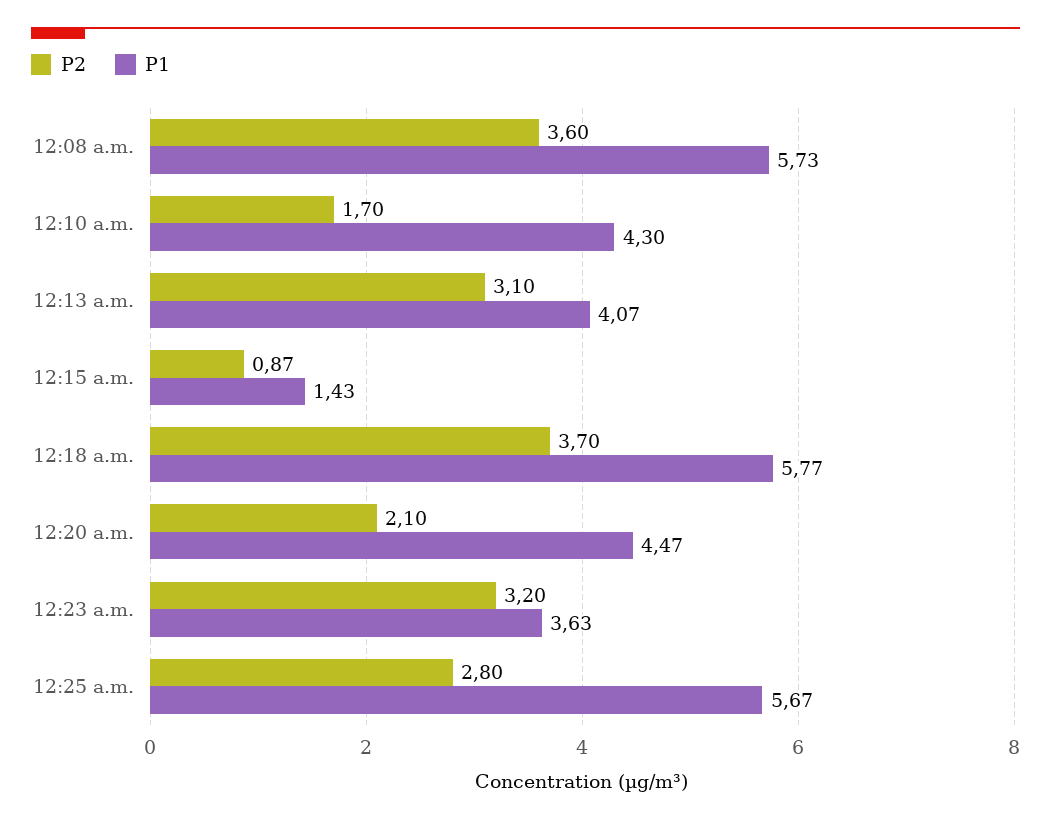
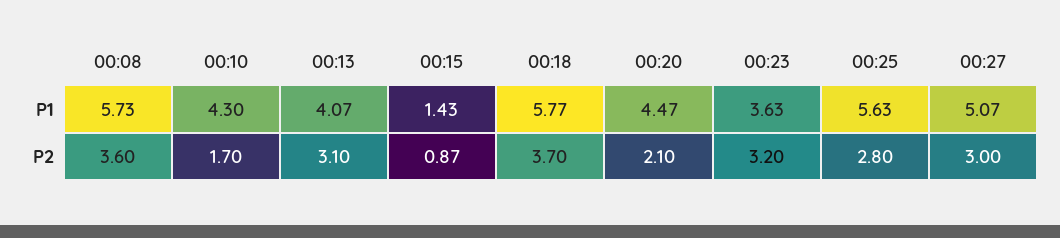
P1, 12:25 a.m.: 5.67 -> 5.63
P1, 00:27: none -> 5.07
P2, 00:27: none -> 3

